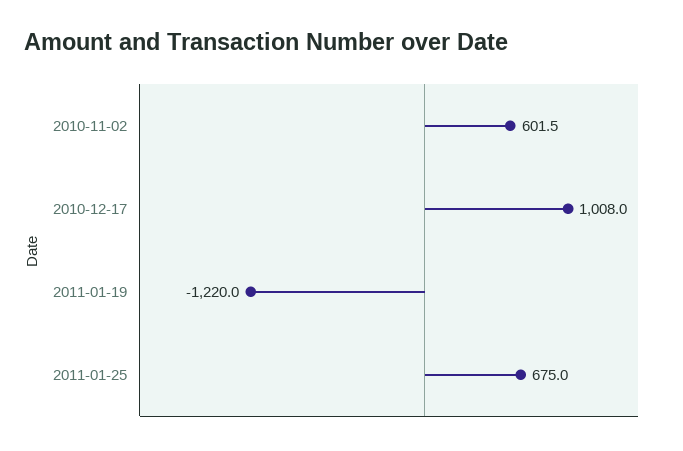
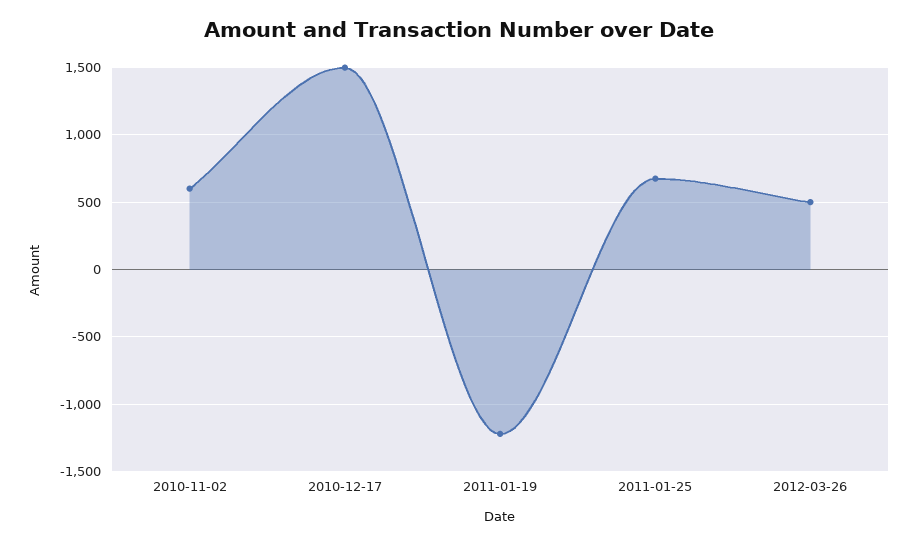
2010-12-17: 1008 -> 1500
2012-03-26: none -> 500

